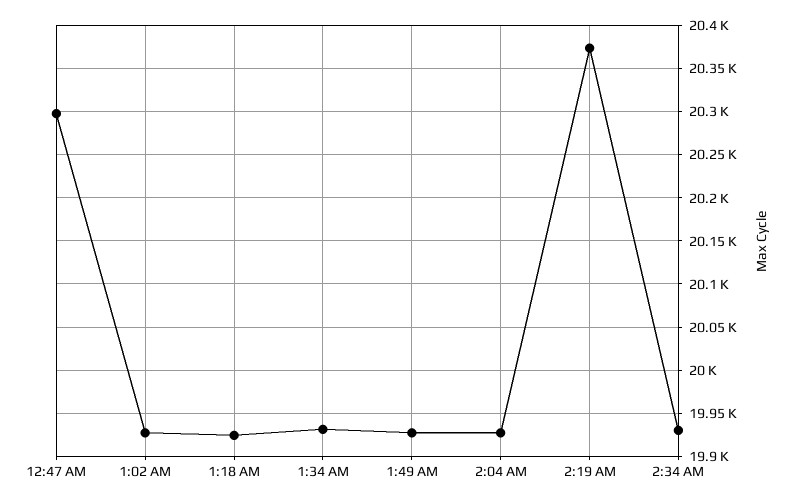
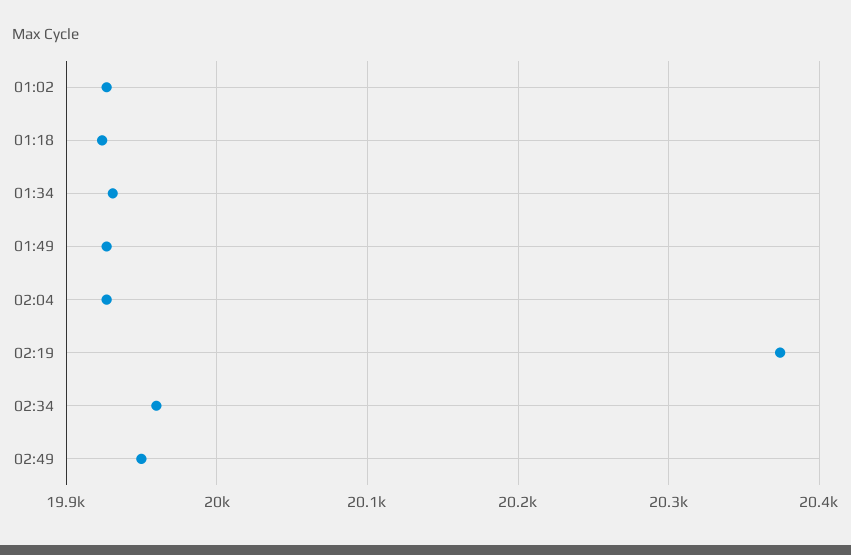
12:47 AM: 20300 -> none
2:34 AM: 19930 -> 19960
02:49: none -> 19950

